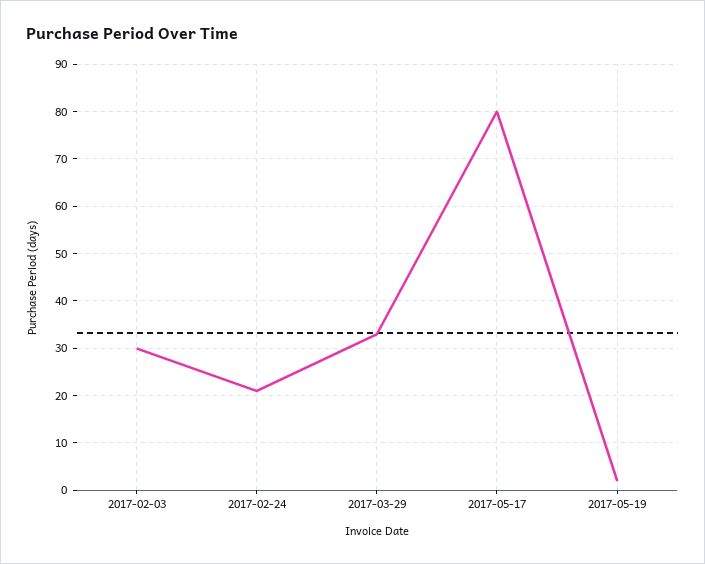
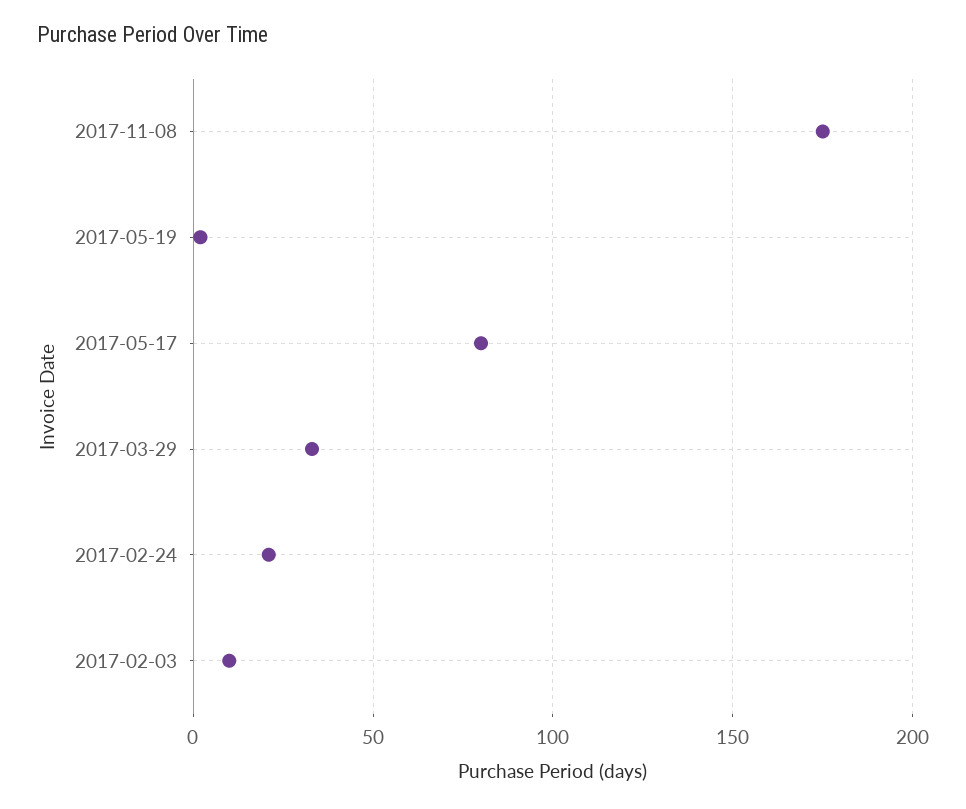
2017-02-03: 30 -> 10
2017-11-08: none -> 175

